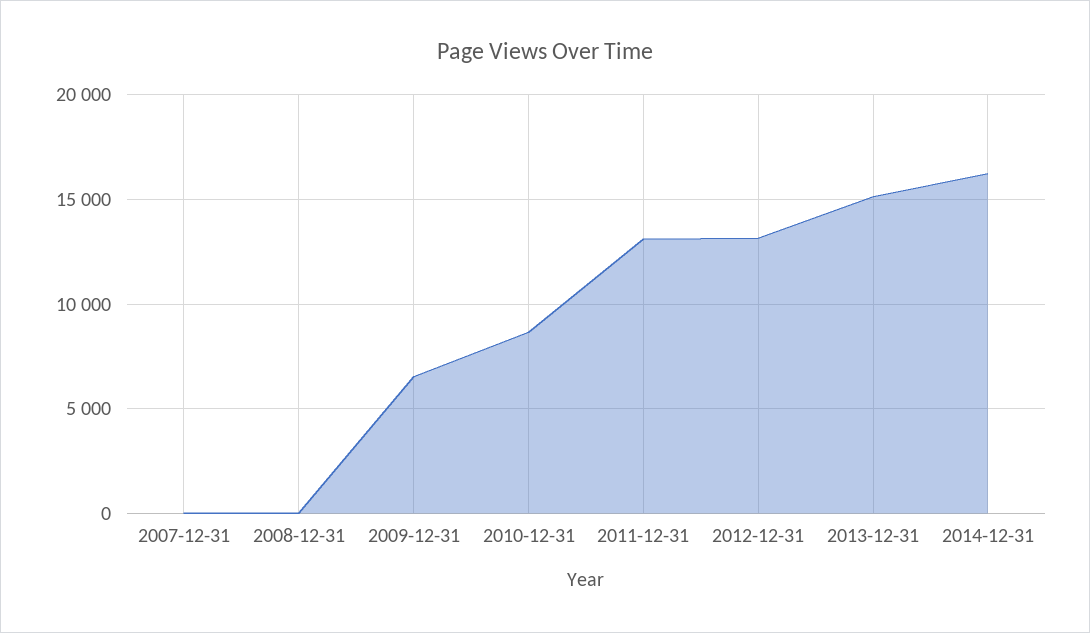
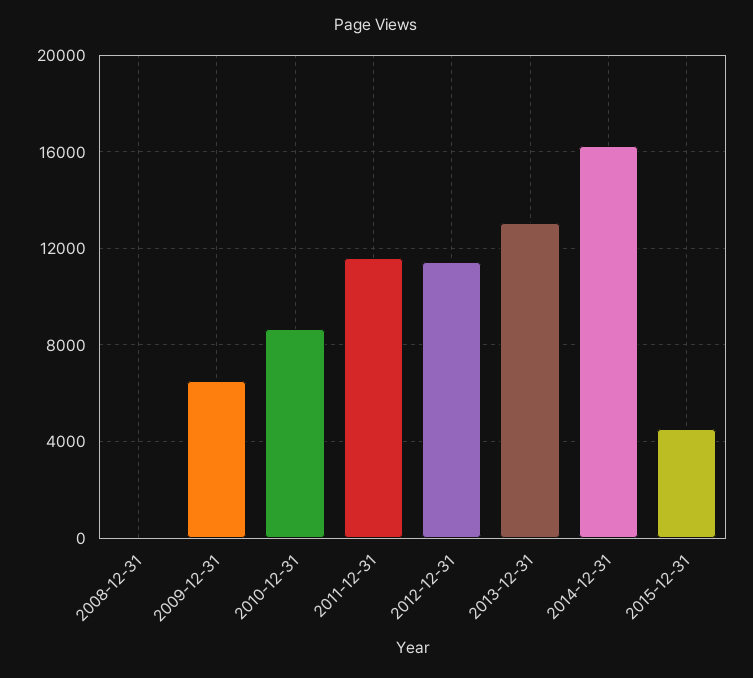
2007-12-31: 0 -> none
2011-12-31: 13000 -> 11500
2012-12-31: 13000 -> 11500
2013-12-31: 15000 -> 13000
2015-12-31: none -> 4500

